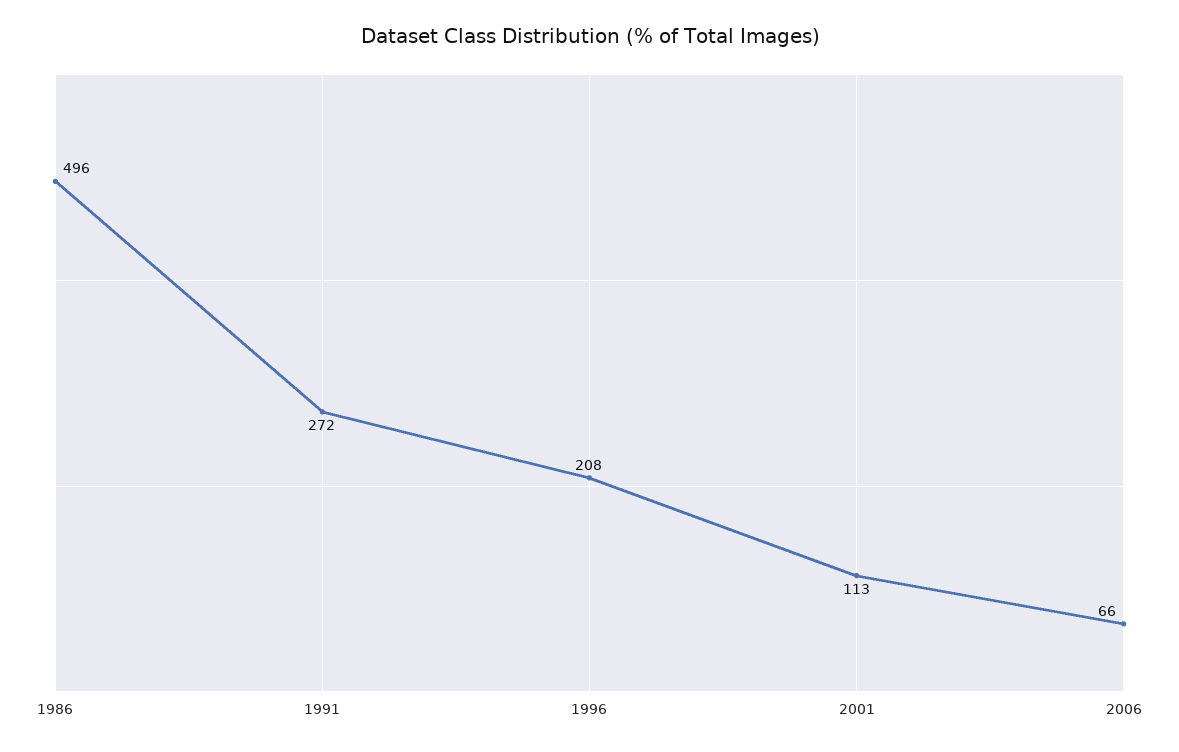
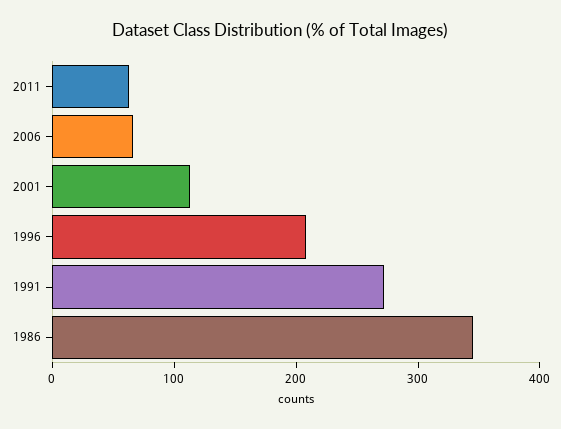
1986: 496 -> 340
2011: none -> 60

